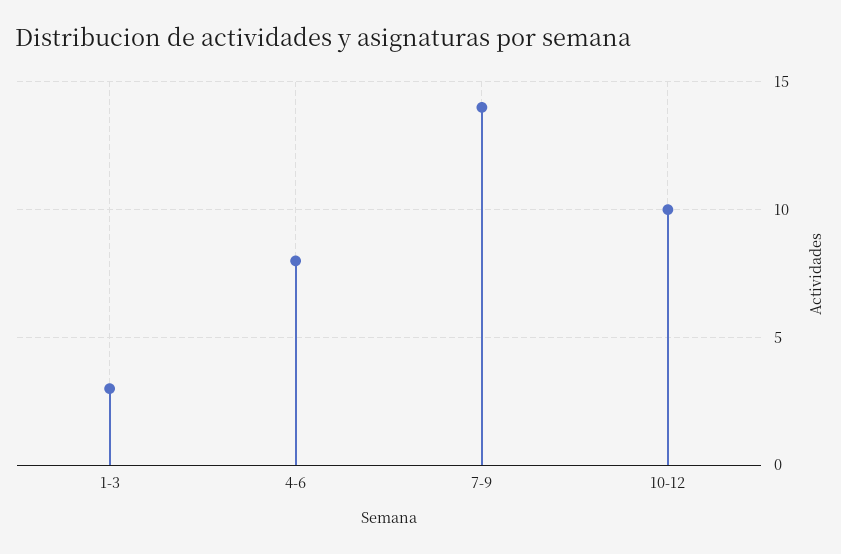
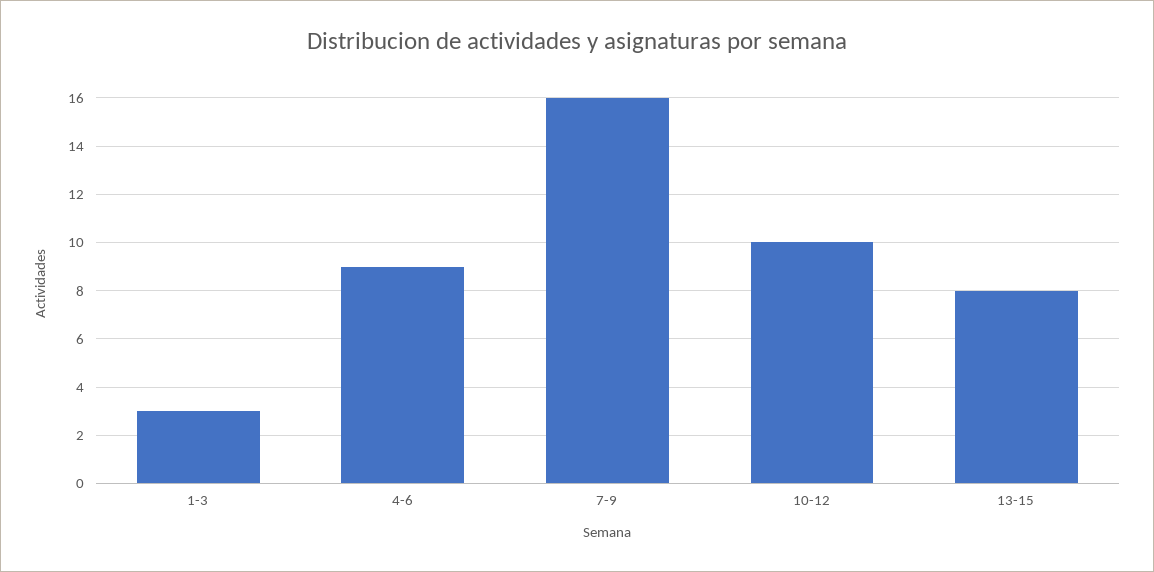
4-6: 8 -> 9
7-9: 14 -> 16
13-15: none -> 8

